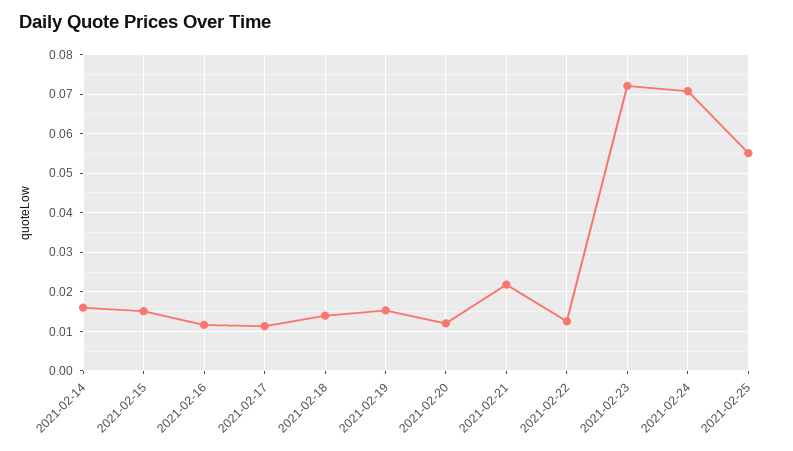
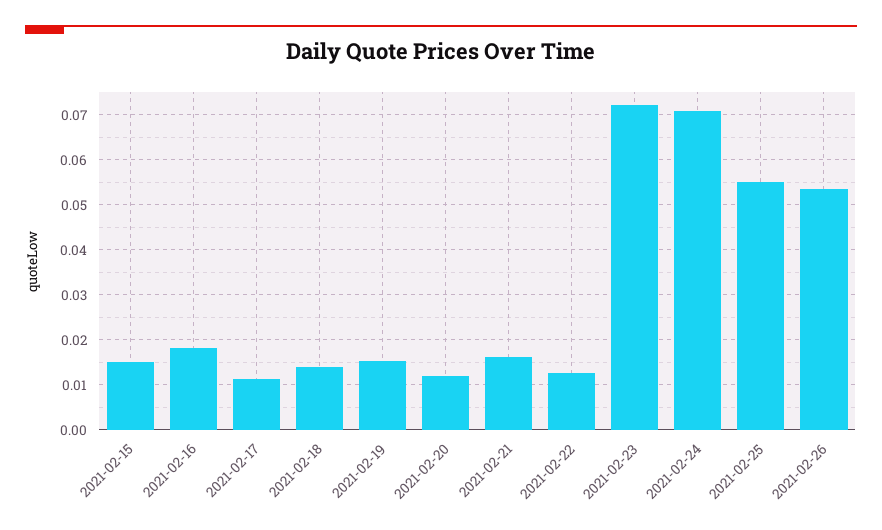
2021-02-14: 0.016 -> none
2021-02-16: 0.012 -> 0.018
2021-02-21: 0.022 -> 0.016
2021-02-26: none -> 0.054

